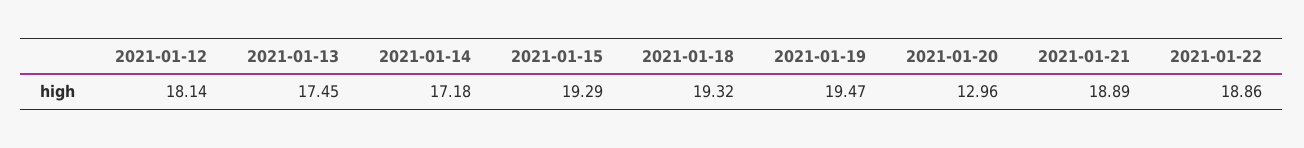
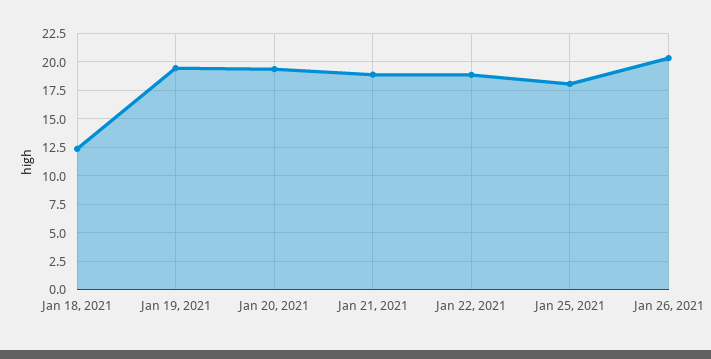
2021-01-12: 18.14 -> none
2021-01-13: 17.45 -> none
2021-01-14: 17.18 -> none
2021-01-15: 19.29 -> none
2021-01-18: 19.32 -> 12.5
2021-01-20: 12.96 -> 20
Jan 25, 2021: none -> 17.5
Jan 26, 2021: none -> 20

